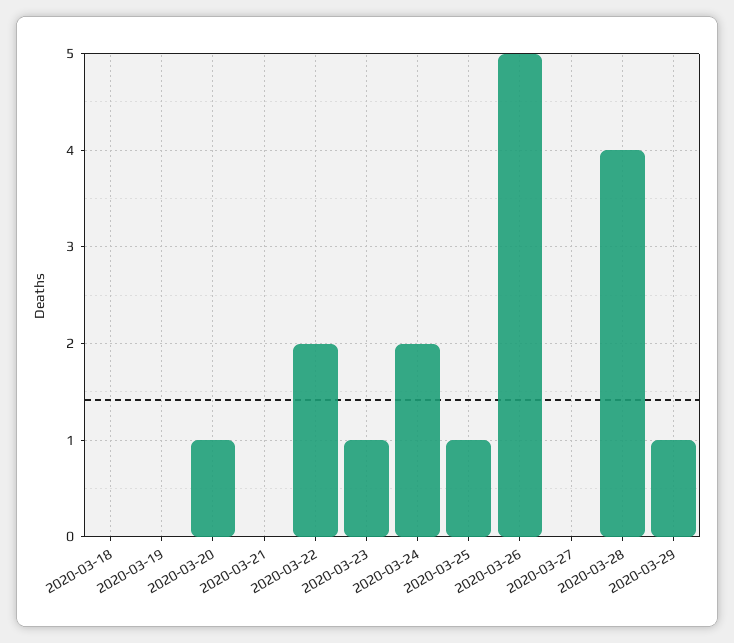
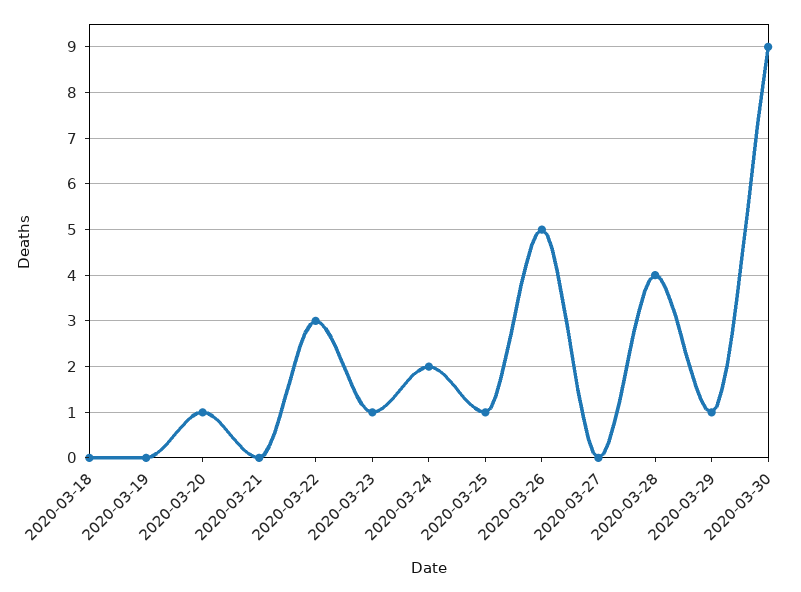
2020-03-22: 2 -> 3
2020-03-30: none -> 9

